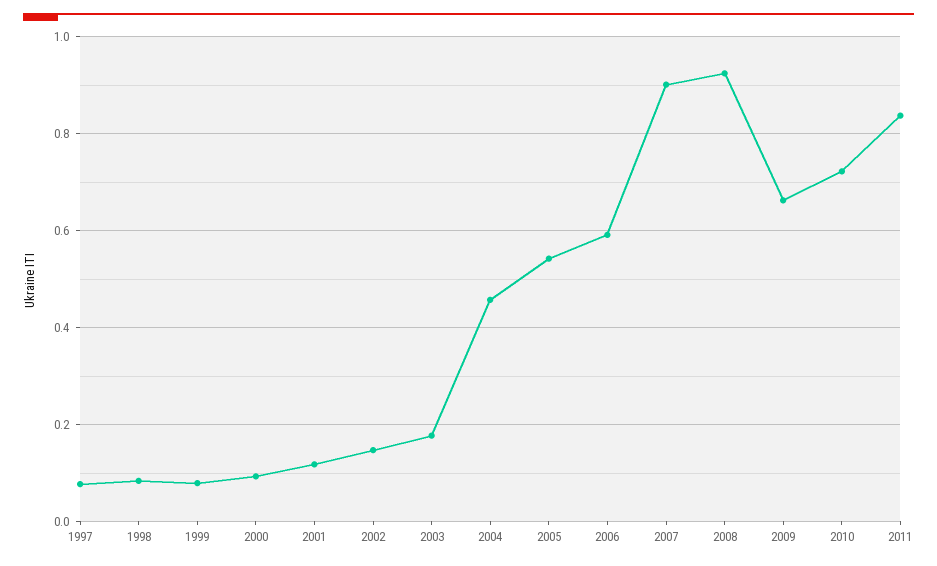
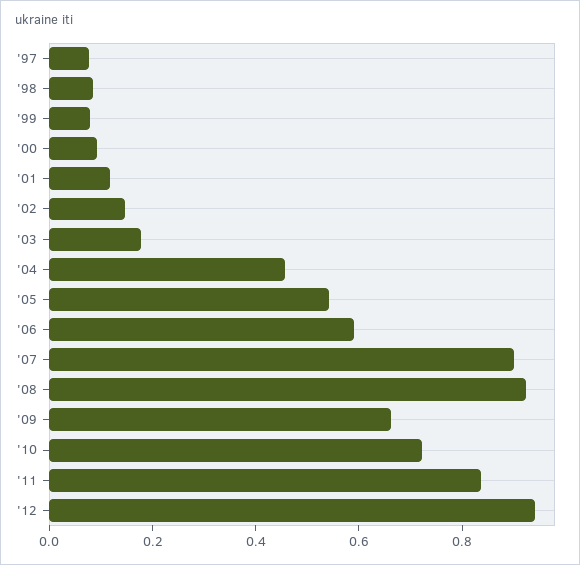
'12: none -> 0.95

